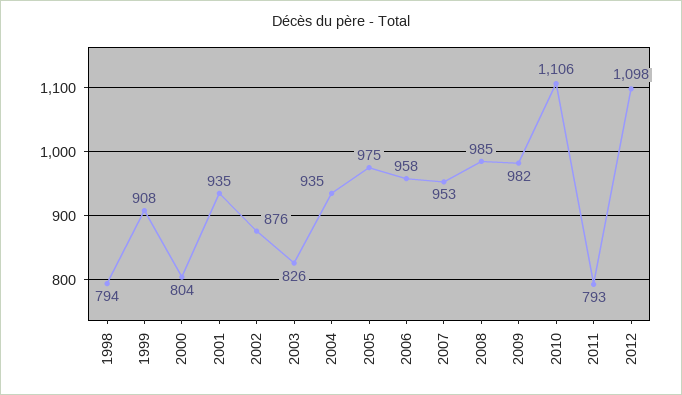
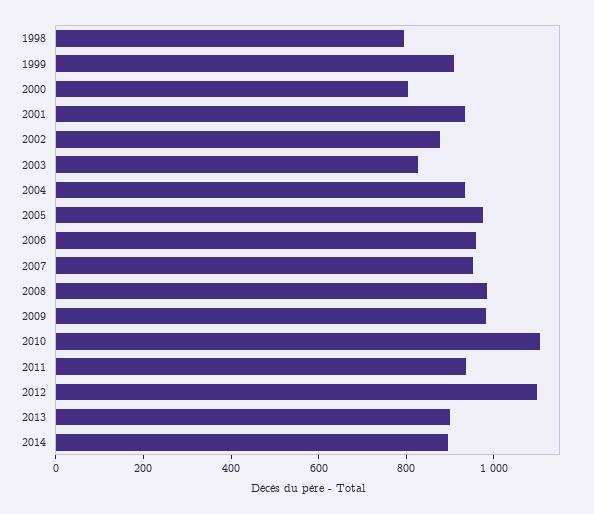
2011: 793 -> 950
2013: none -> 900
2014: none -> 900

